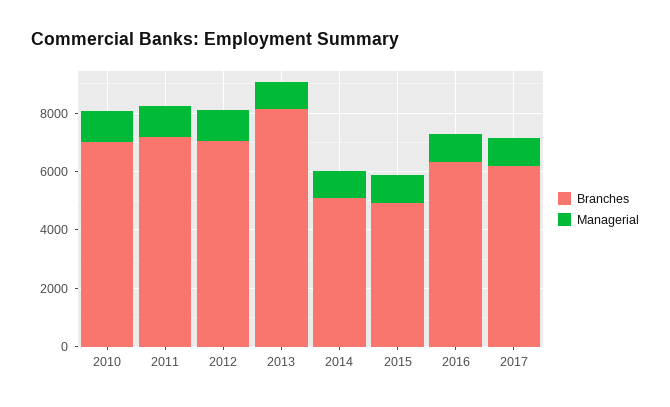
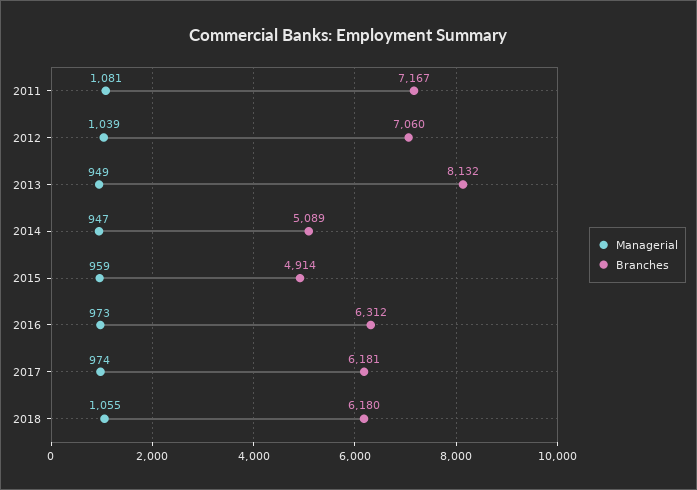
Branches, 2010: 7000 -> none
Managerial, 2010: 1000 -> none
Managerial, 2018: none -> 1055
Branches, 2018: none -> 6180

